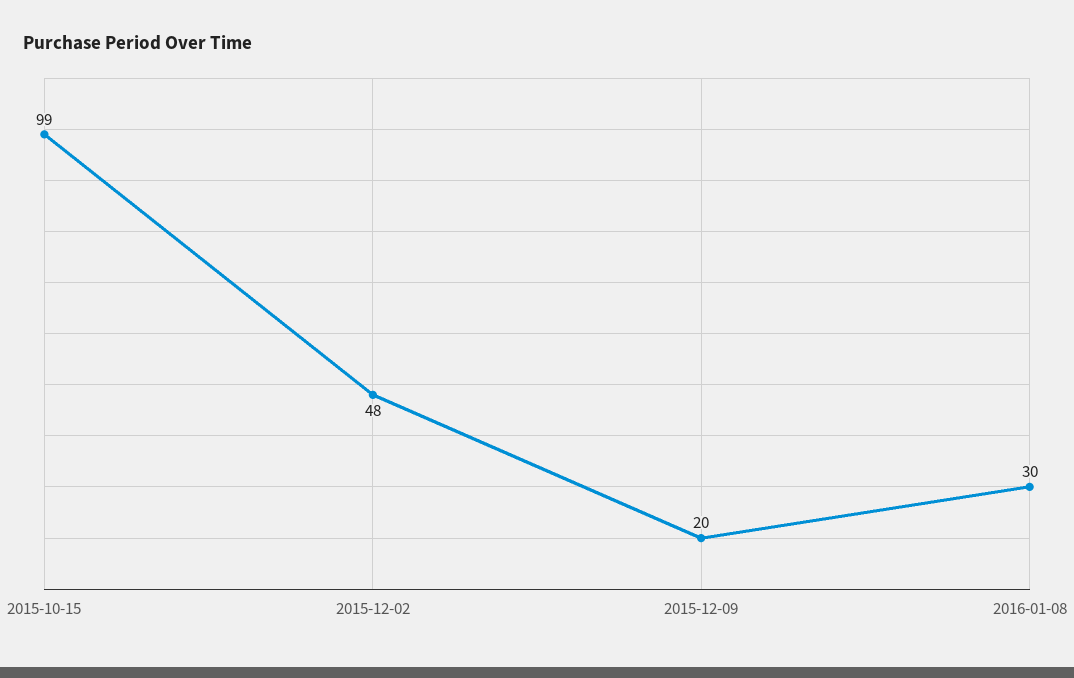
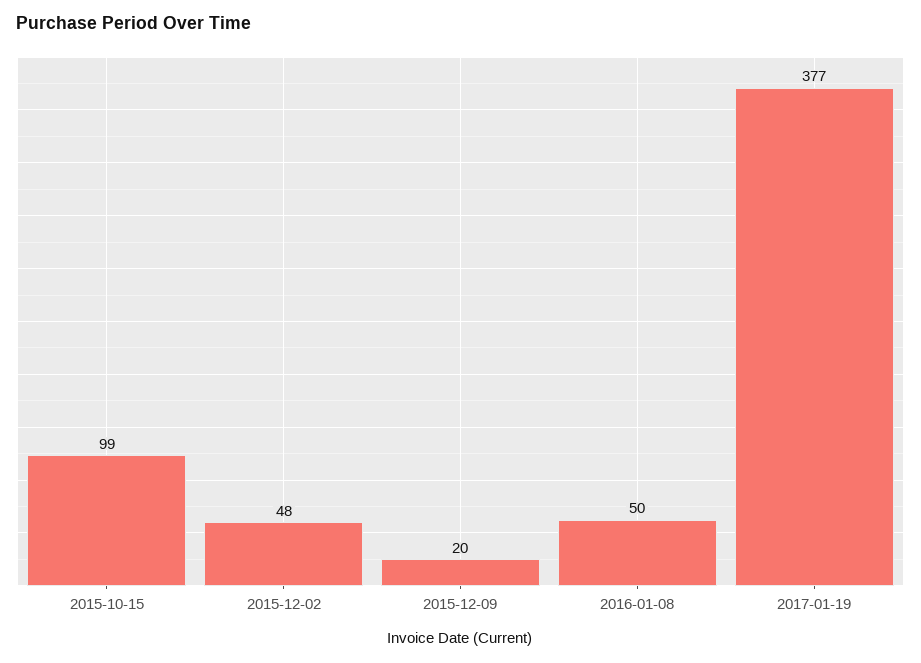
2016-01-08: 30 -> 50
2017-01-19: none -> 377

